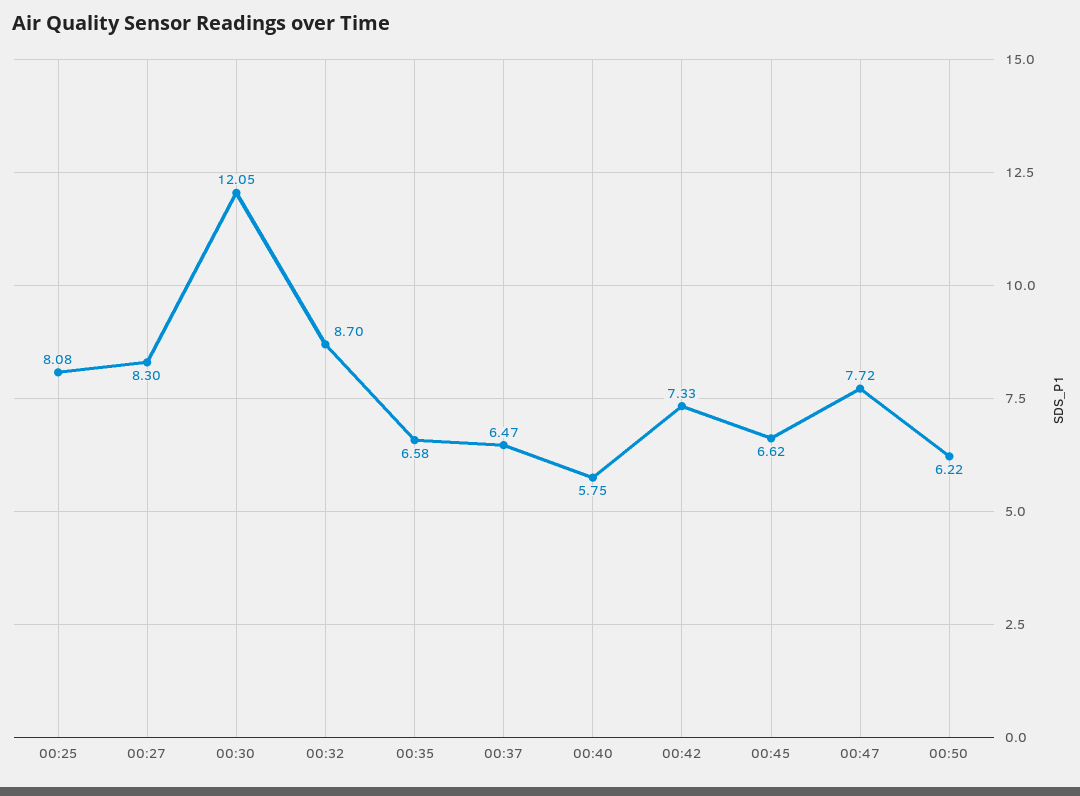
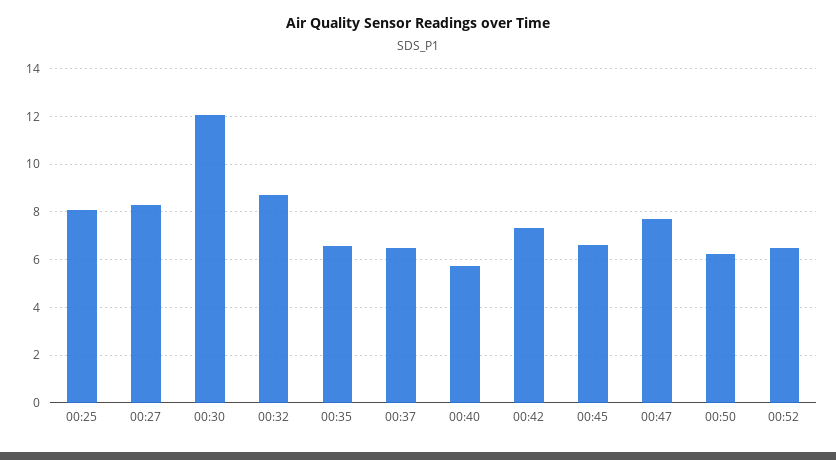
00:52: none -> 6.5

